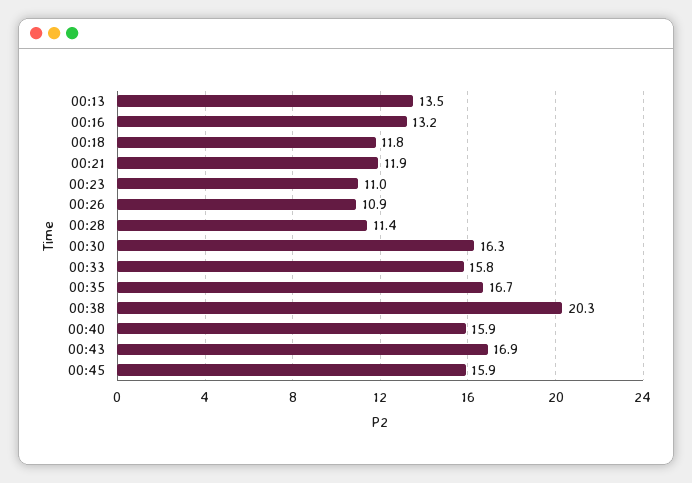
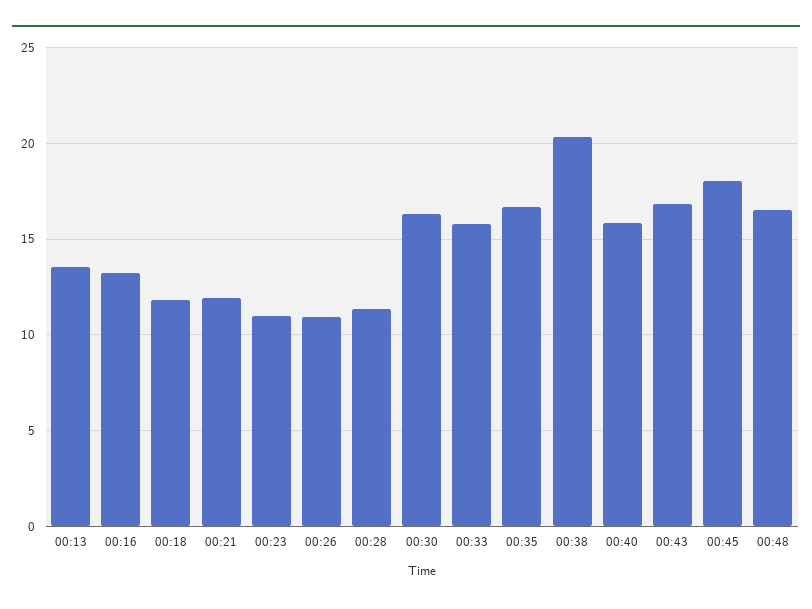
00:45: 15.9 -> 18
00:48: none -> 16.5

